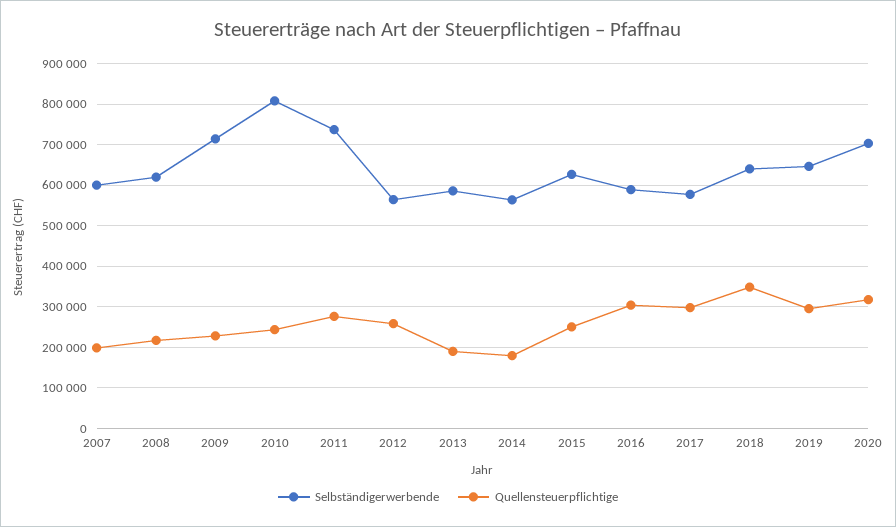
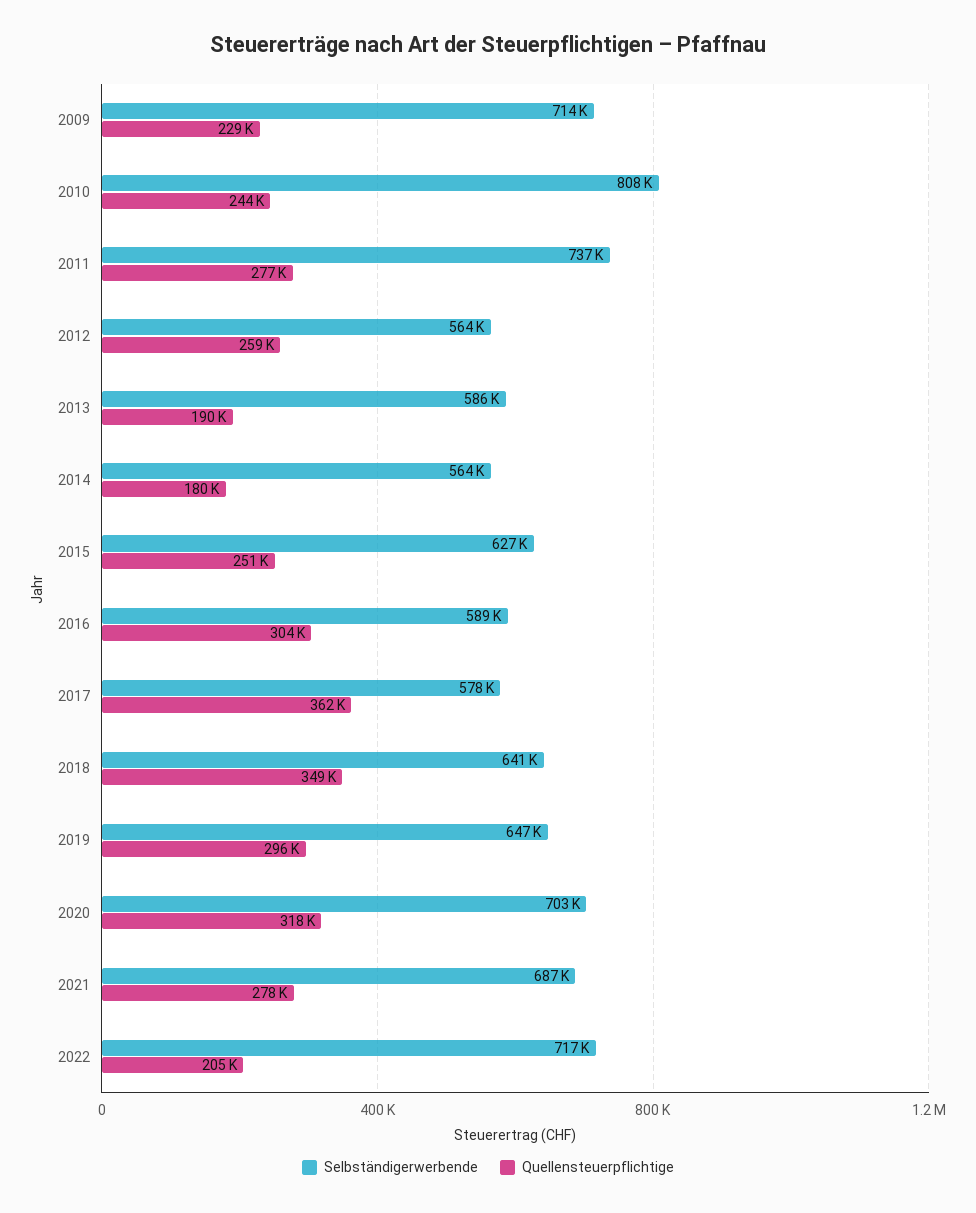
Selbständigerwerbende, 2007: 600000 -> none
Quellensteuerpflichtige, 2007: 200000 -> none
Selbständigerwerbende, 2008: 620000 -> none
Quellensteuerpflichtige, 2008: 220000 -> none
Quellensteuerpflichtige, 2017: 300000 -> 362000
Selbständigerwerbende, 2021: none -> 687000
Quellensteuerpflichtige, 2021: none -> 278000
Selbständigerwerbende, 2022: none -> 717000
Quellensteuerpflichtige, 2022: none -> 205000

